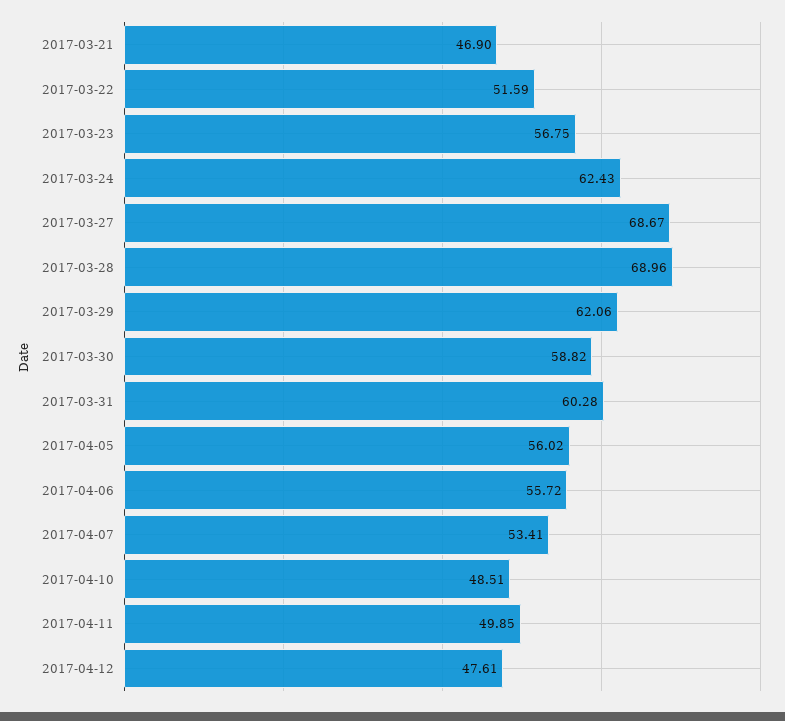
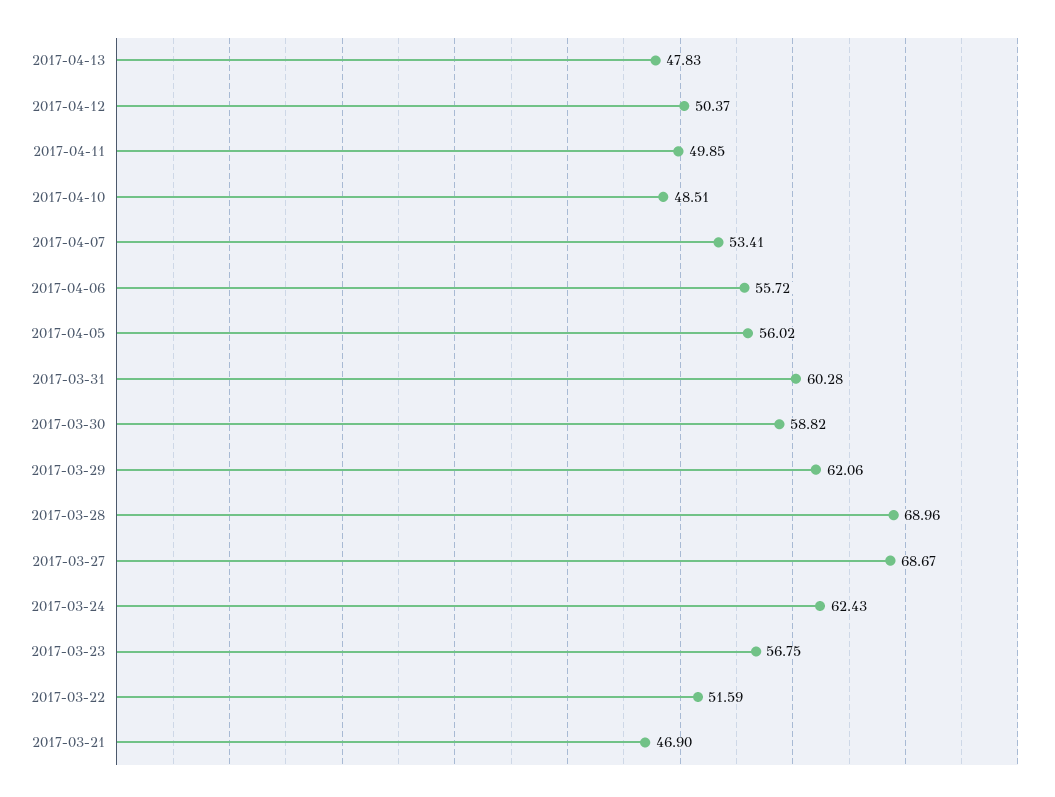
2017-04-12: 47.61 -> 50.37
2017-04-13: none -> 47.83

